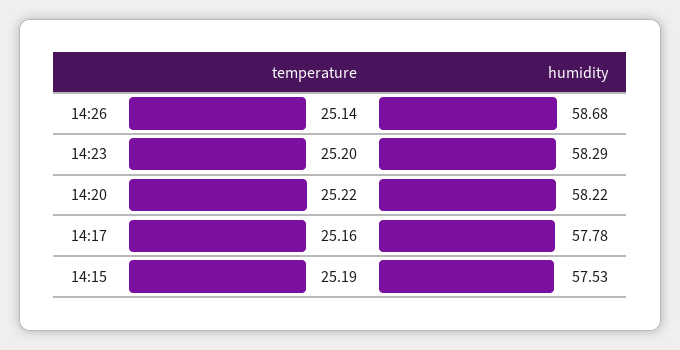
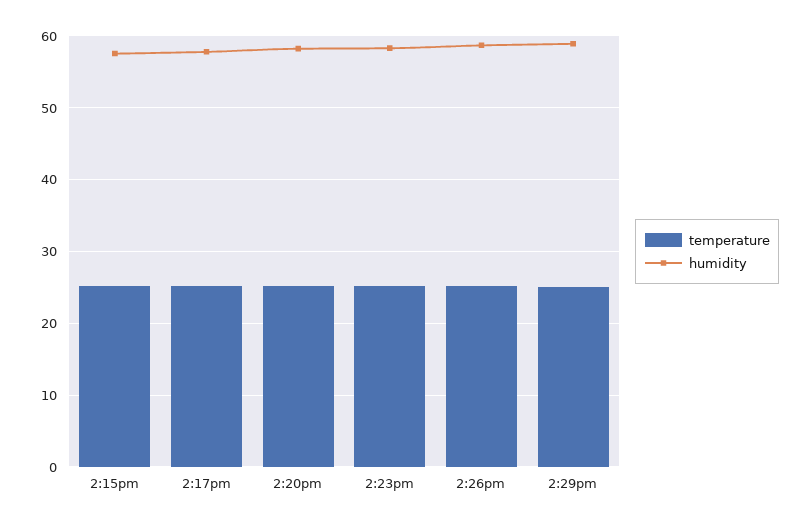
temperature, 2:29pm: none -> 25
humidity, 2:29pm: none -> 59

